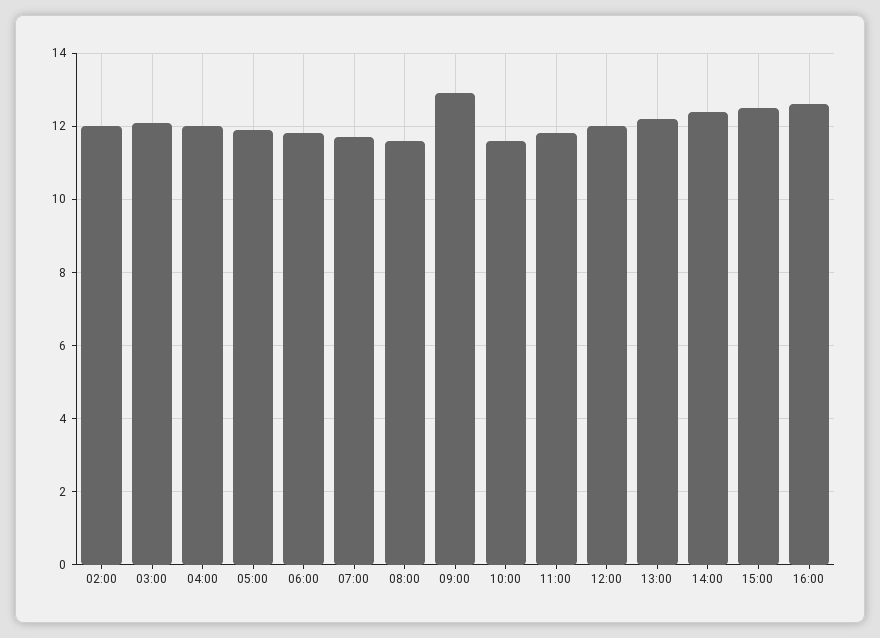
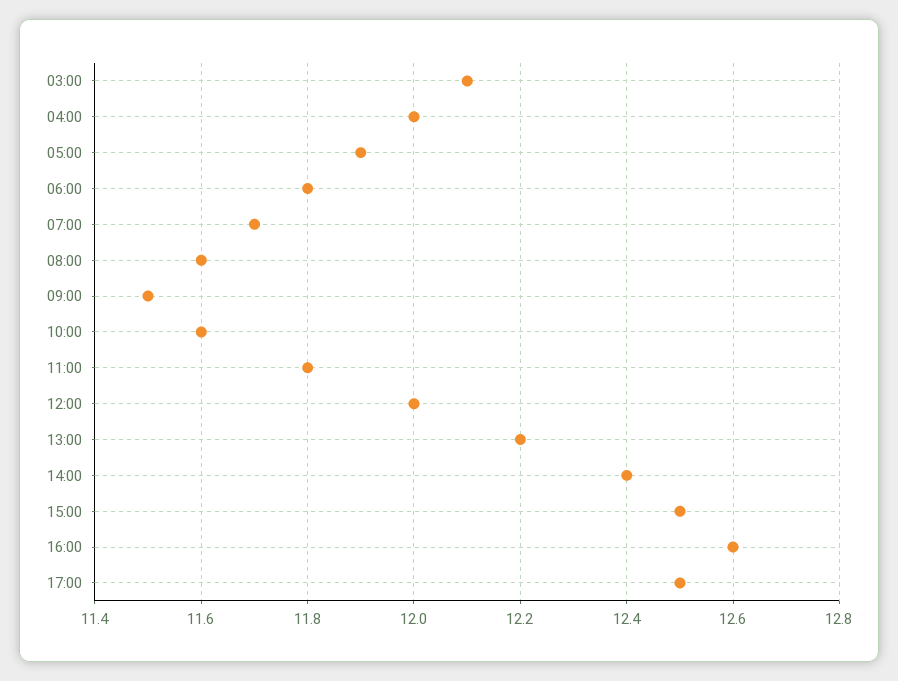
02:00: 12 -> none
09:00: 13 -> 11.5
17:00: none -> 12.5

